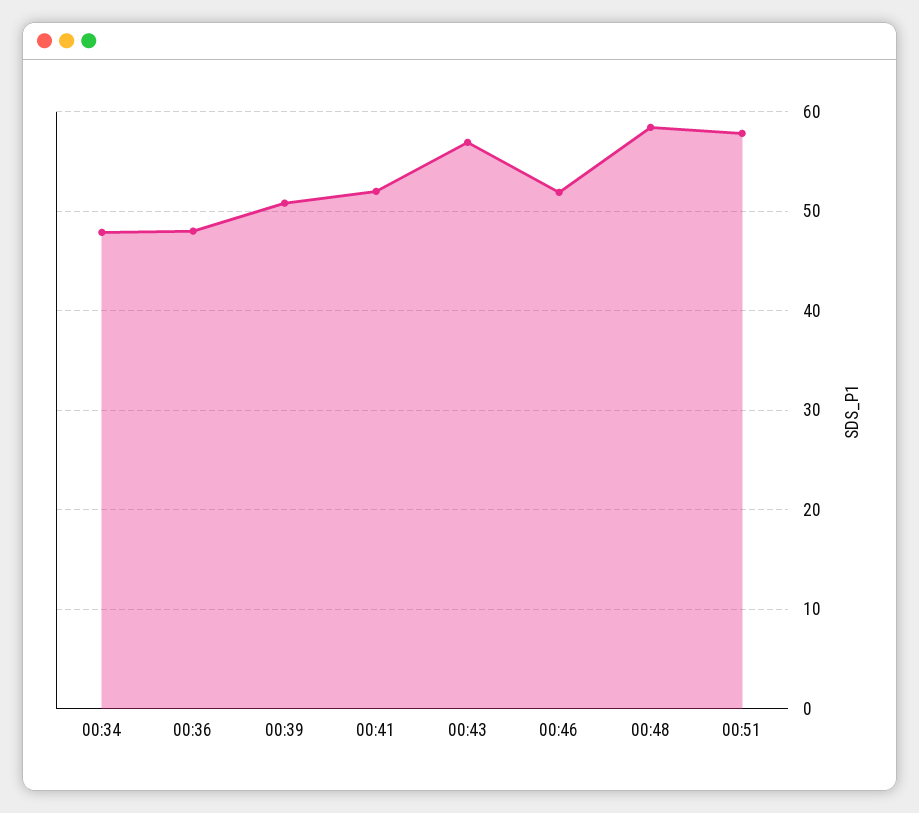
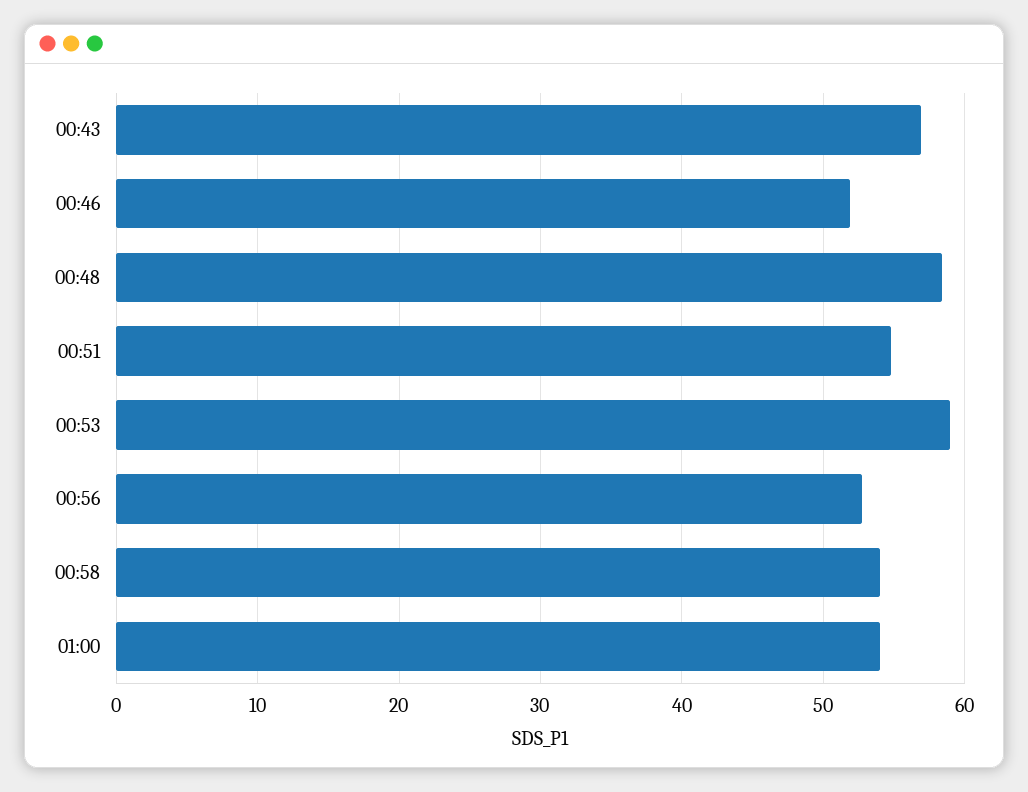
00:34: 48 -> none
00:36: 48 -> none
00:39: 51 -> none
00:41: 52 -> none
00:51: 58 -> 55
00:53: none -> 59
00:56: none -> 53
00:58: none -> 54
01:00: none -> 54

